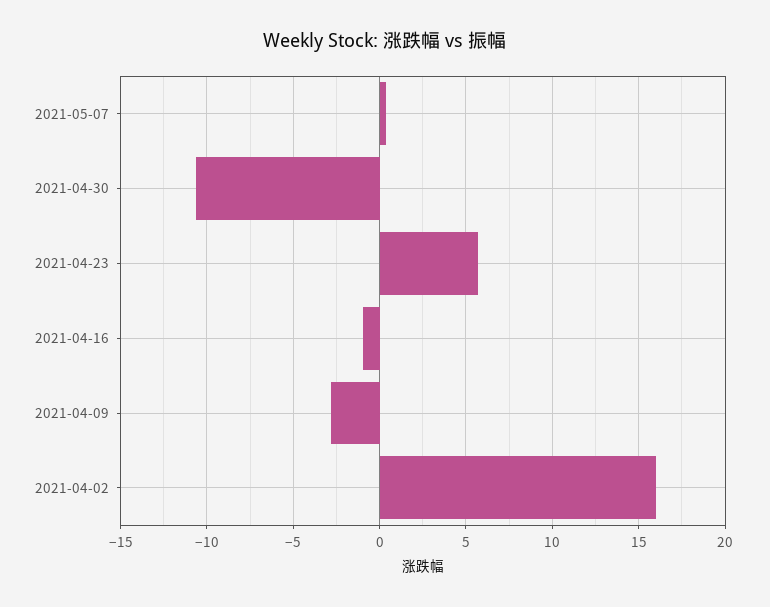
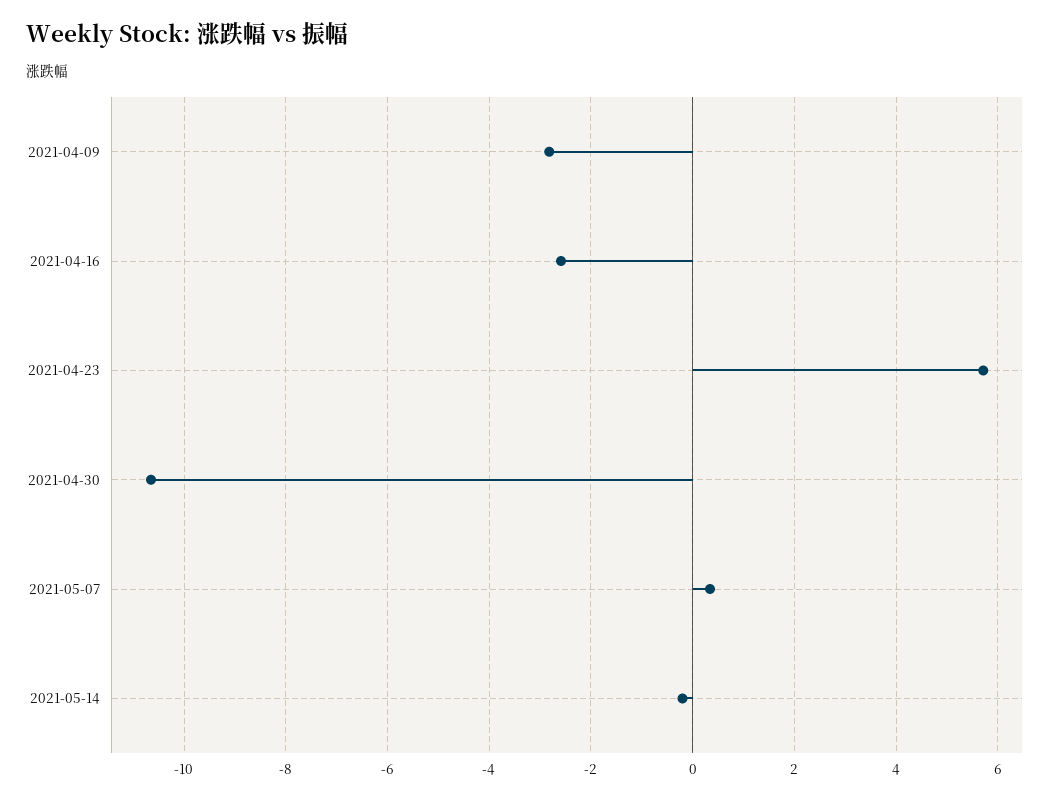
2021-04-16: -1 -> -2.6
2021-04-02: 16 -> none
2021-05-14: none -> -0.2

